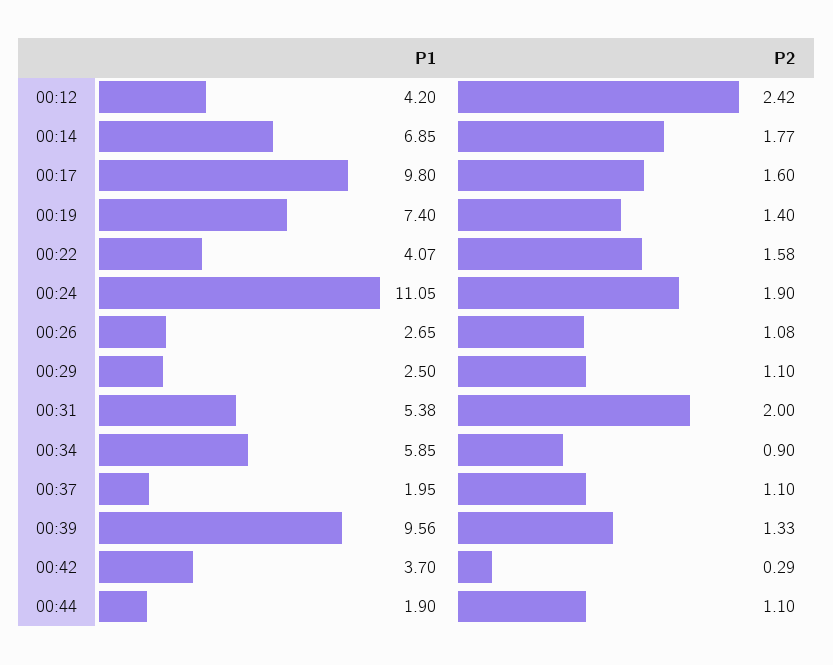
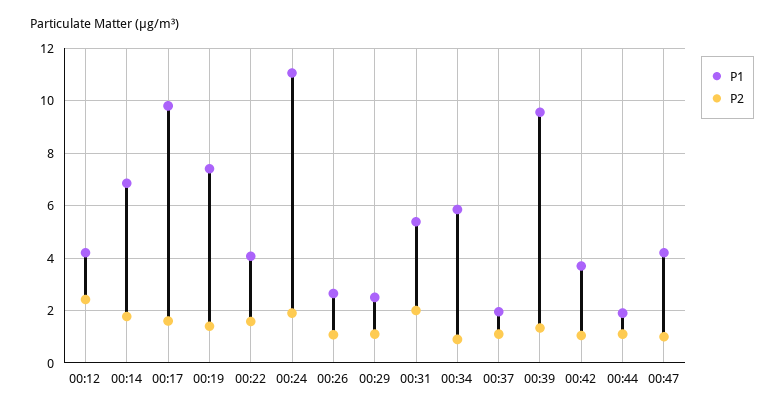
P2, 00:42: 0.29 -> 1
P1, 00:47: none -> 4.25
P2, 00:47: none -> 1

